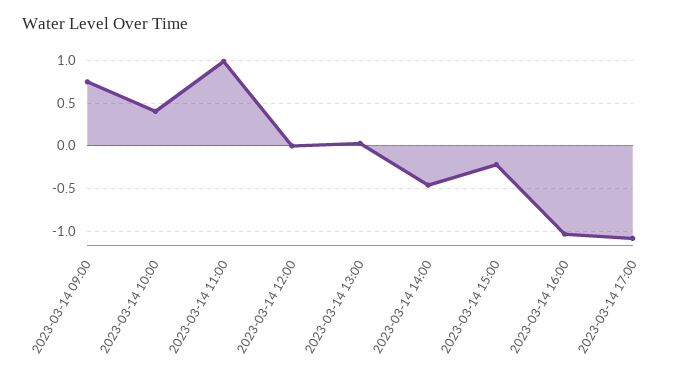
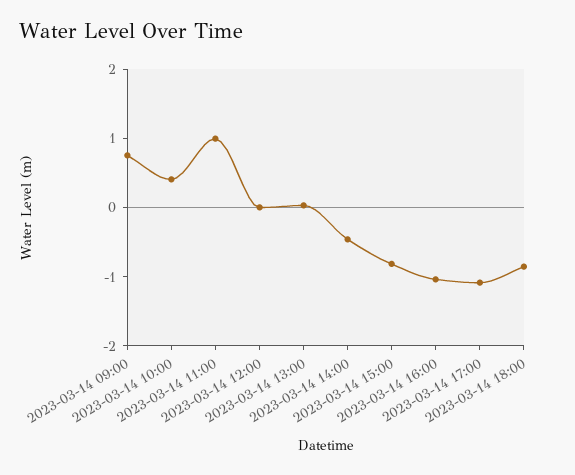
2023-03-14 15:00: -0.2 -> -0.8
2023-03-14 18:00: none -> -0.8

